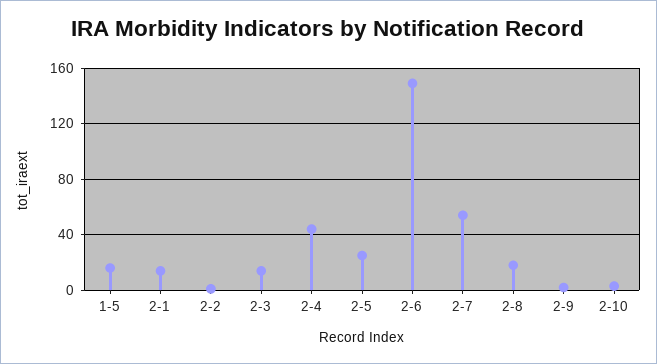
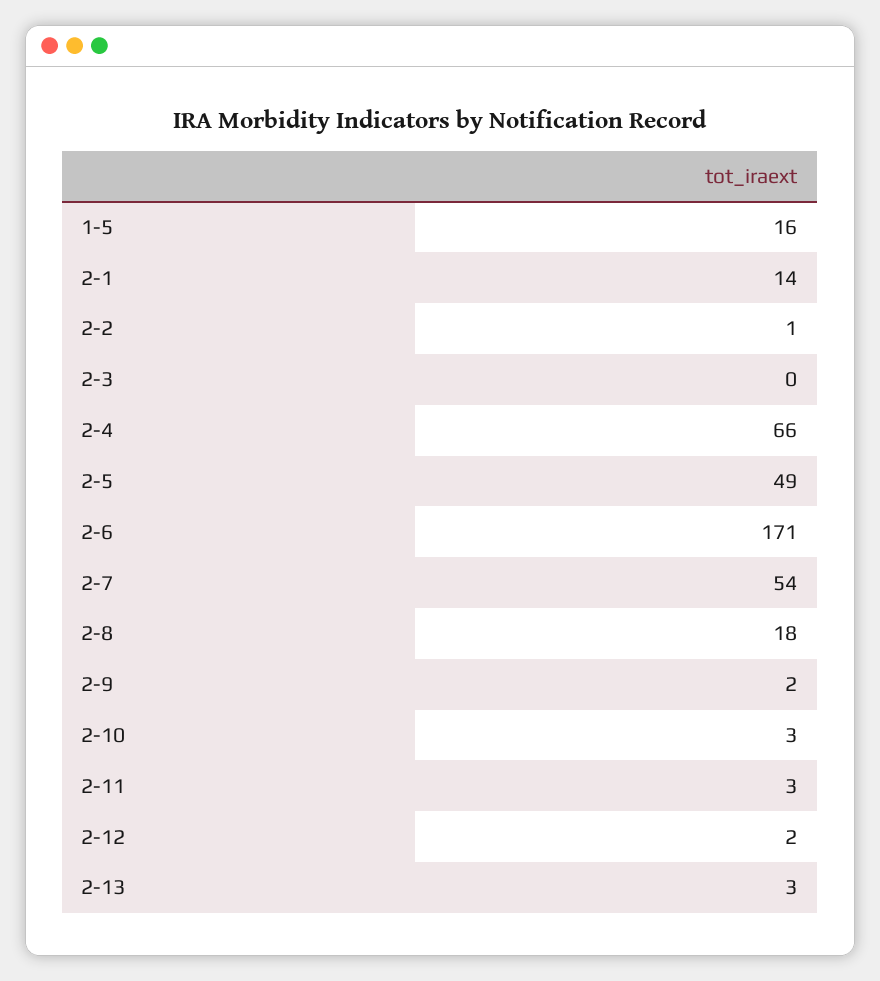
2-3: 15 -> 0
2-4: 45 -> 66
2-5: 25 -> 49
2-6: 150 -> 171
2-11: none -> 3
2-12: none -> 2
2-13: none -> 3

